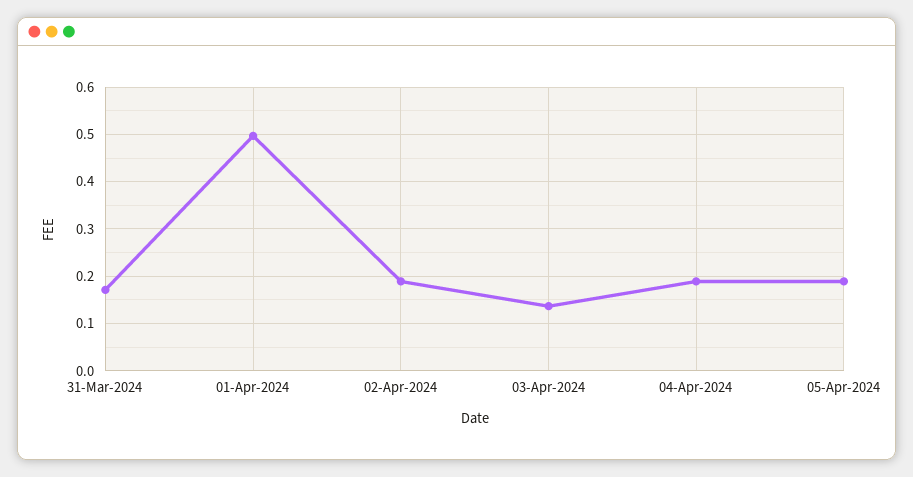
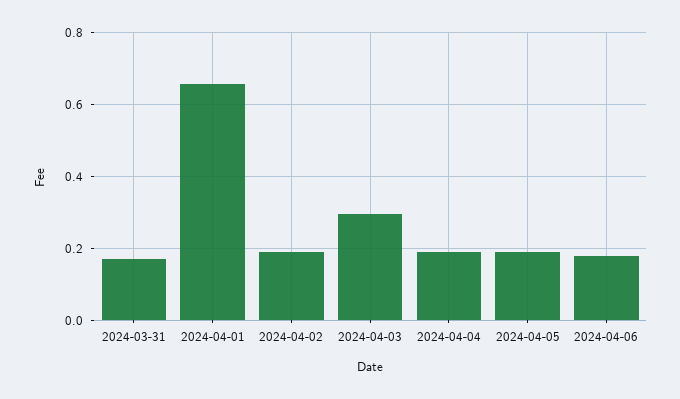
01-Apr-2024: 0.5 -> 0.66
03-Apr-2024: 0.14 -> 0.3
2024-04-06: none -> 0.18

